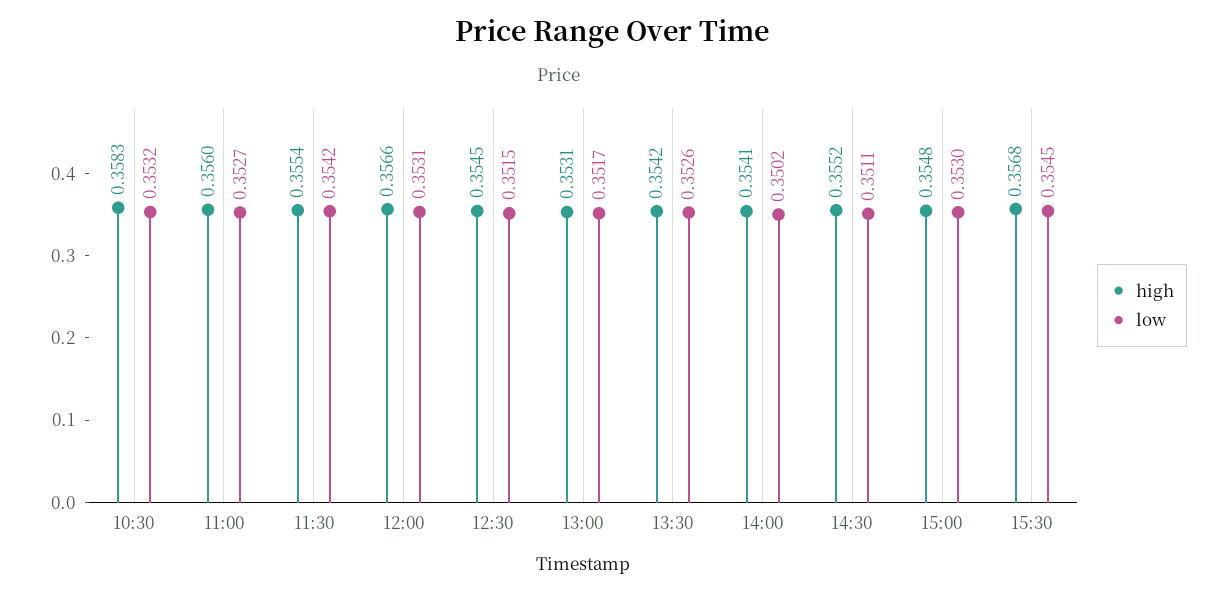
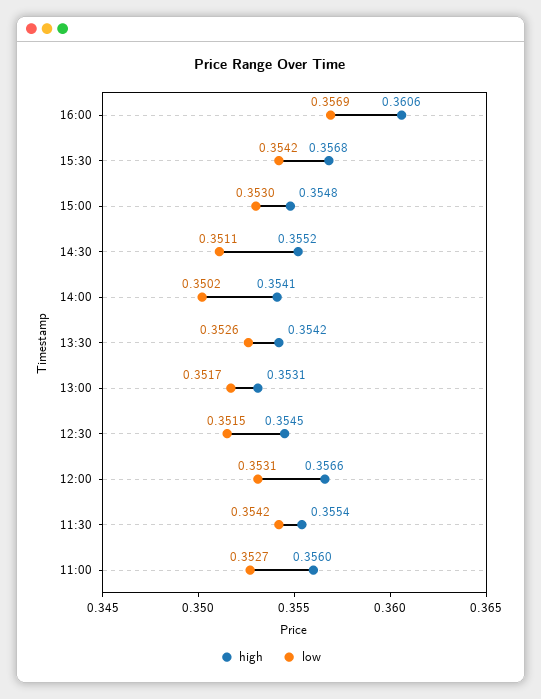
high, 10:30: 0.3583 -> none
low, 10:30: 0.3532 -> none
low, 15:30: 0.3545 -> 0.3542
high, 16:00: none -> 0.3606
low, 16:00: none -> 0.3569

